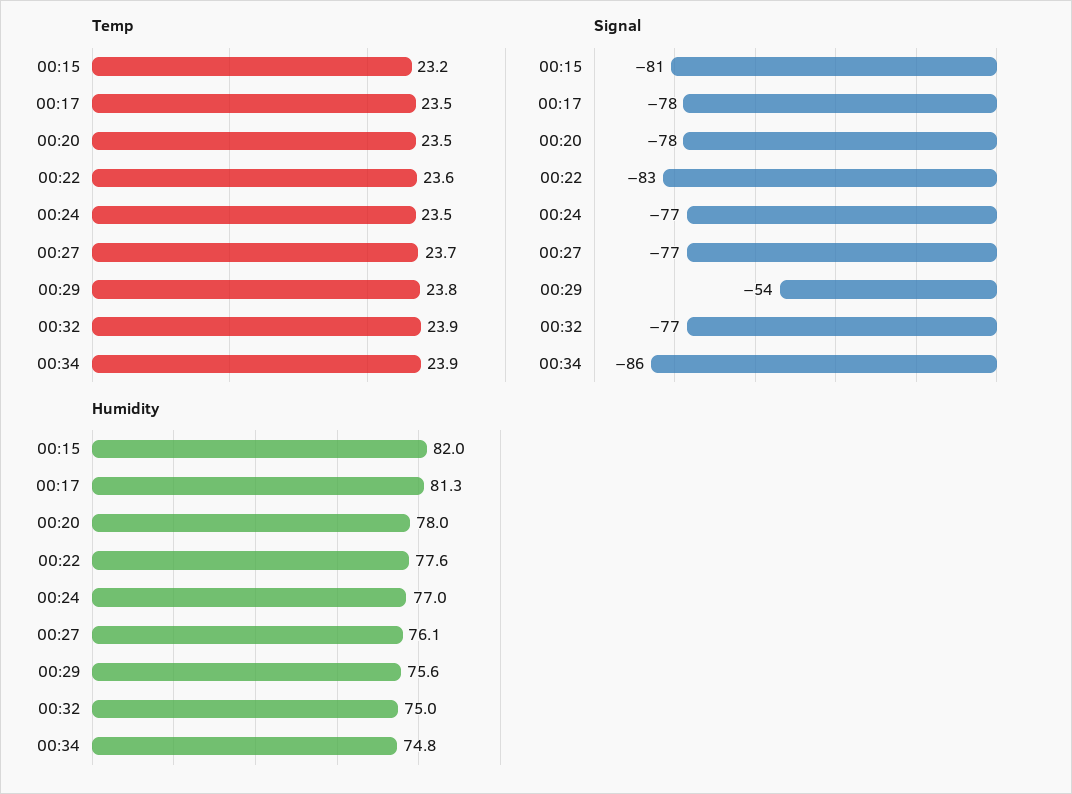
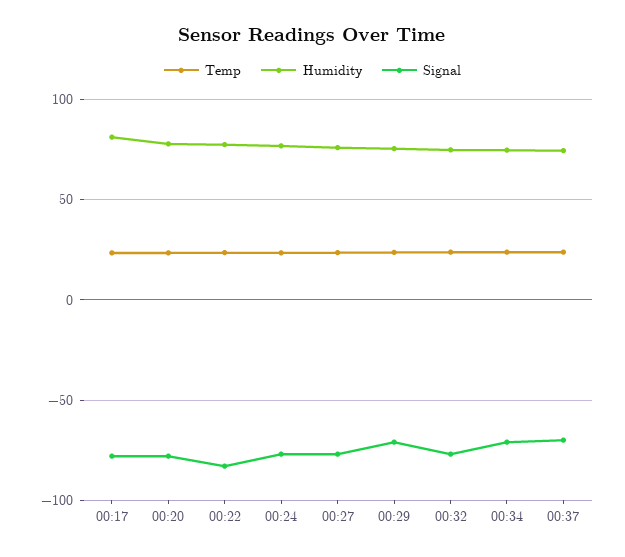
Temp, 00:15: 23.2 -> none
Signal, 00:15: -81 -> none
Signal, 00:29: -54 -> -70
Signal, 00:34: -86 -> -70
Humidity, 00:15: 82 -> none
Temp, 00:37: none -> 25
Humidity, 00:37: none -> 75
Signal, 00:37: none -> -70

